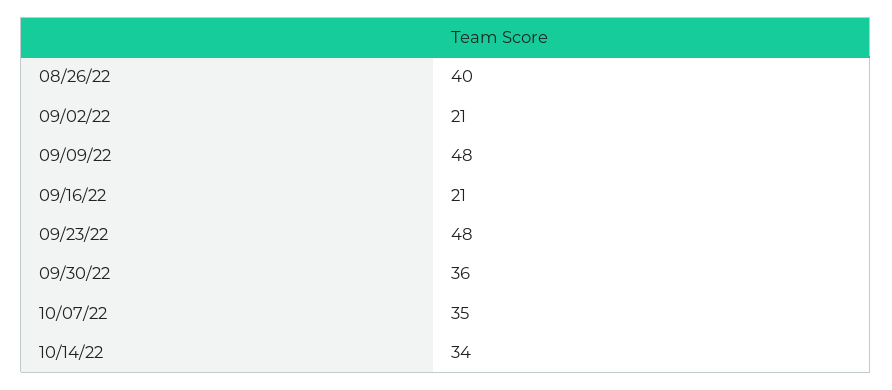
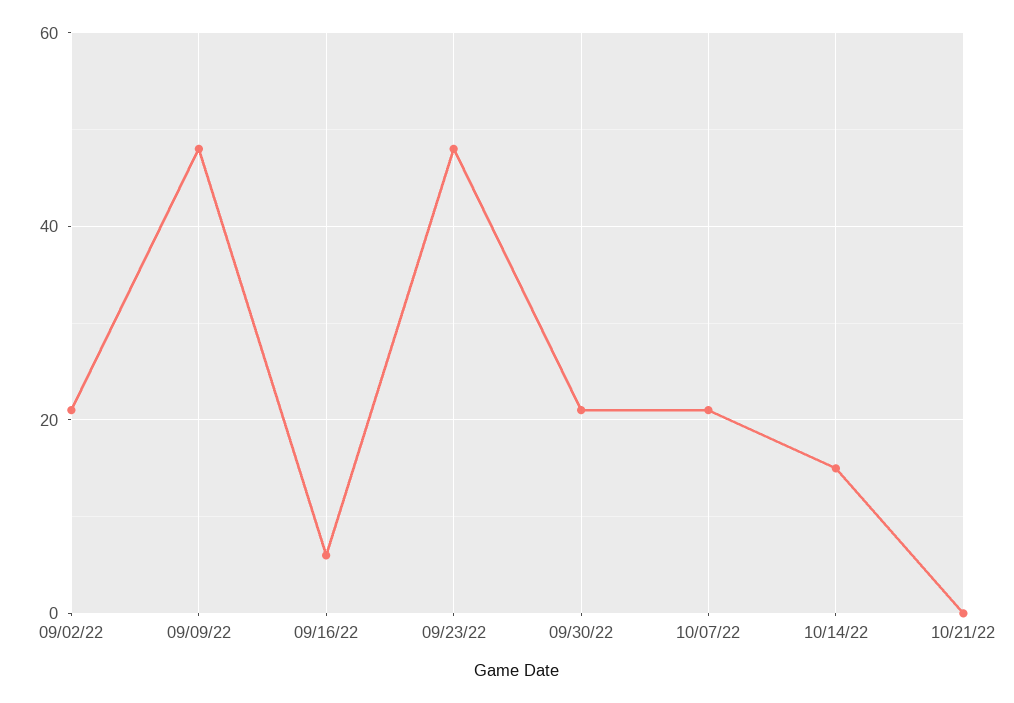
08/26/22: 40 -> none
09/16/22: 21 -> 5
09/30/22: 36 -> 20
10/07/22: 35 -> 20
10/14/22: 34 -> 15
10/21/22: none -> 0

